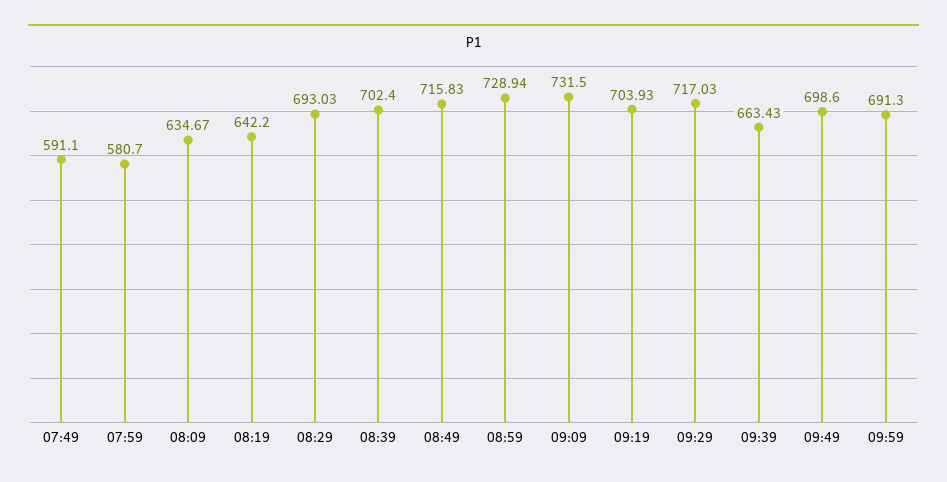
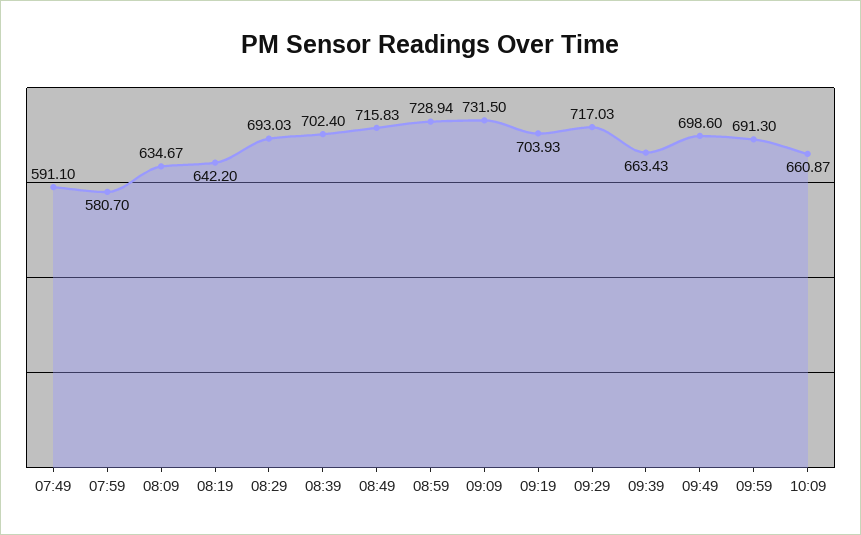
10:09: none -> 660.87

